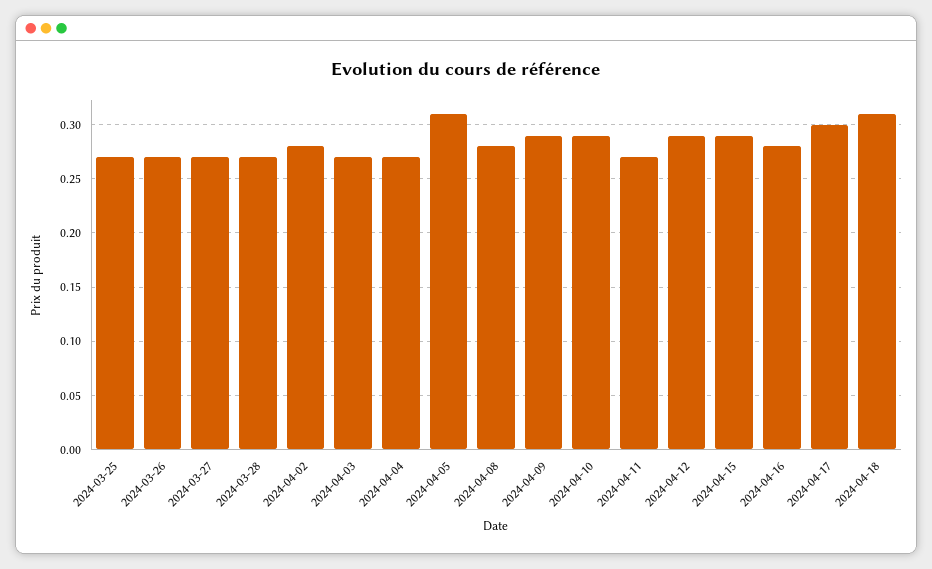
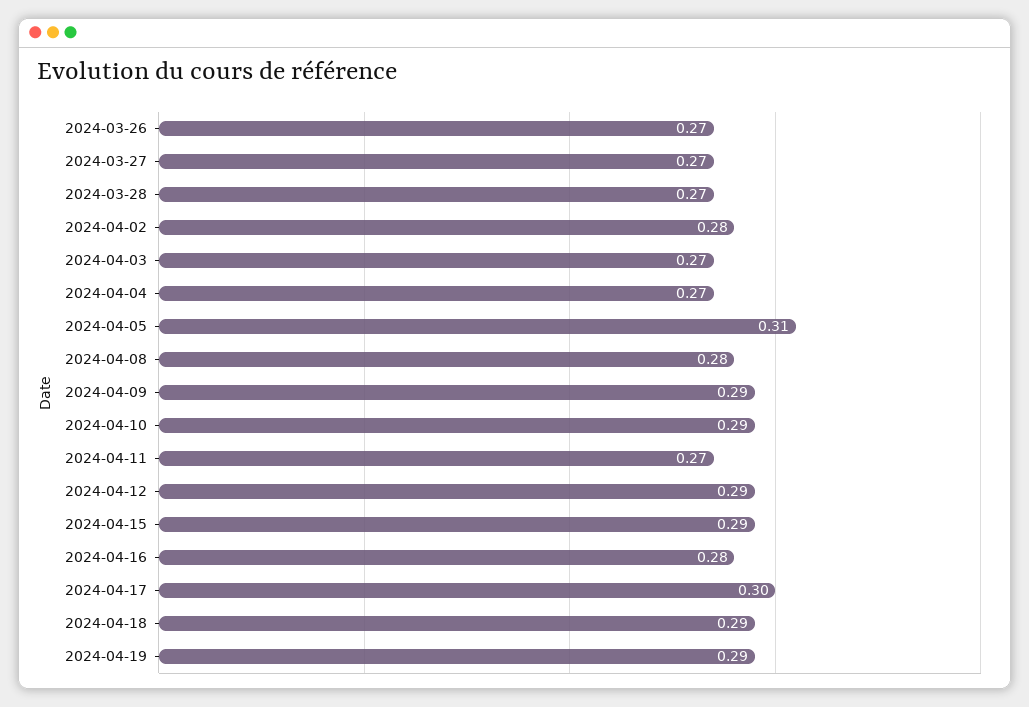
2024-03-25: 0.27 -> none
2024-04-18: 0.31 -> 0.29
2024-04-19: none -> 0.29

